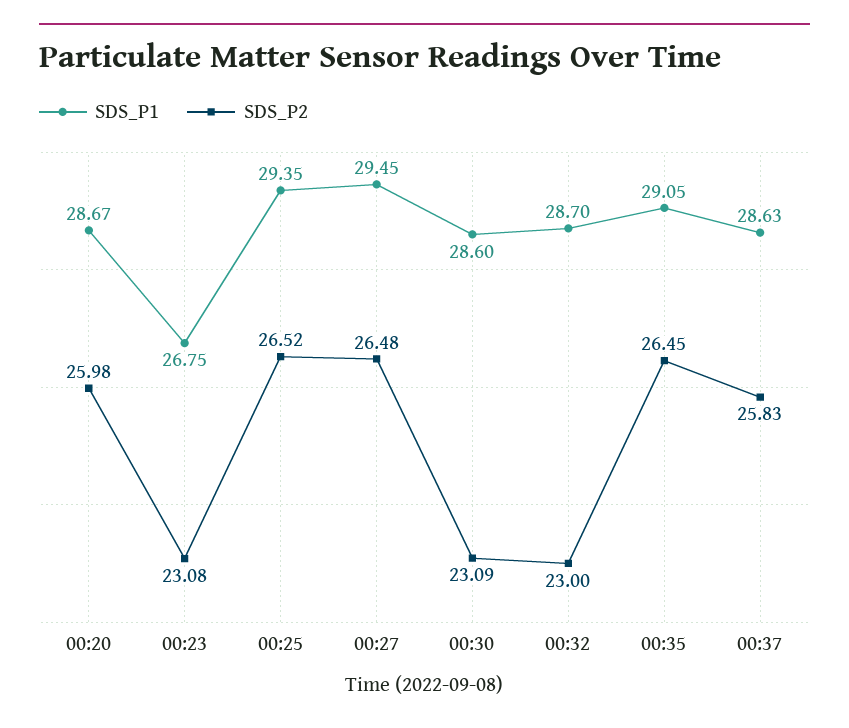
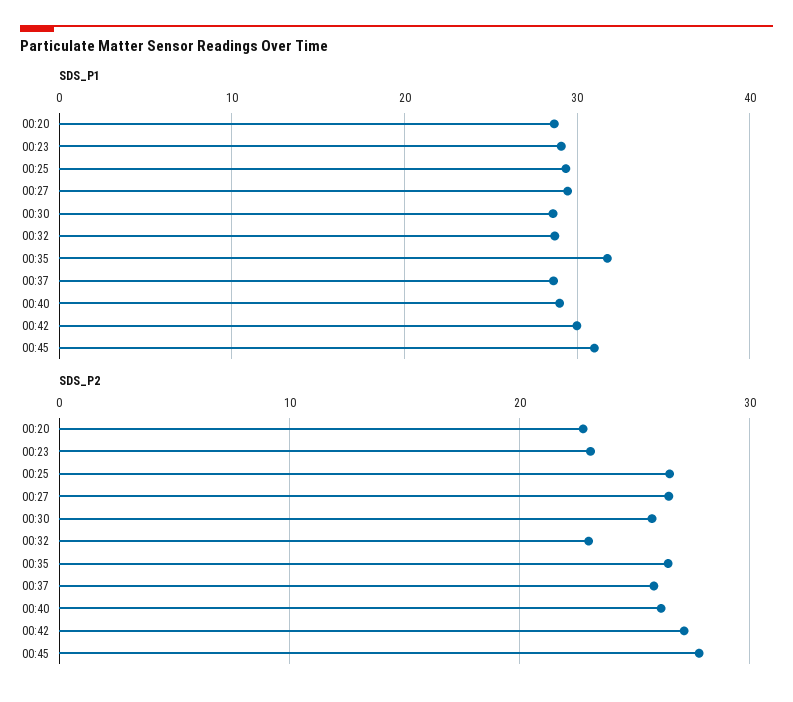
SDS_P2, 00:20: 25.98 -> 23
SDS_P1, 00:23: 26.75 -> 29
SDS_P2, 00:30: 23.09 -> 26
SDS_P1, 00:35: 29.05 -> 32
SDS_P1, 00:40: none -> 29
SDS_P1, 00:42: none -> 30
SDS_P1, 00:45: none -> 31
SDS_P2, 00:40: none -> 26
SDS_P2, 00:42: none -> 27
SDS_P2, 00:45: none -> 28

